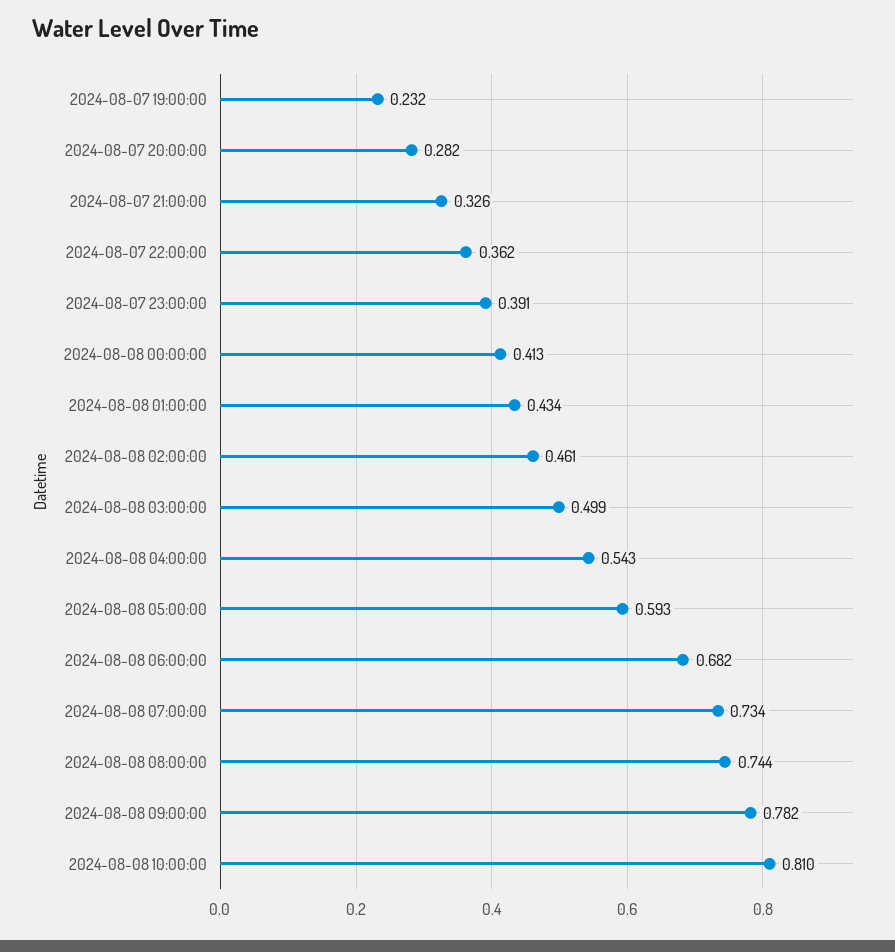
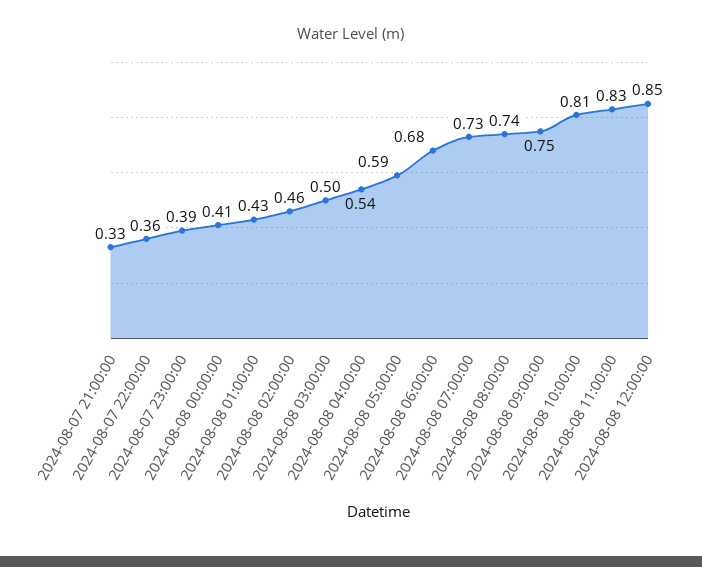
2024-08-07 19:00:00: 0.232 -> none
2024-08-07 20:00:00: 0.282 -> none
2024-08-08 09:00:00: 0.782 -> 0.75
2024-08-08 11:00:00: none -> 0.83
2024-08-08 12:00:00: none -> 0.85

